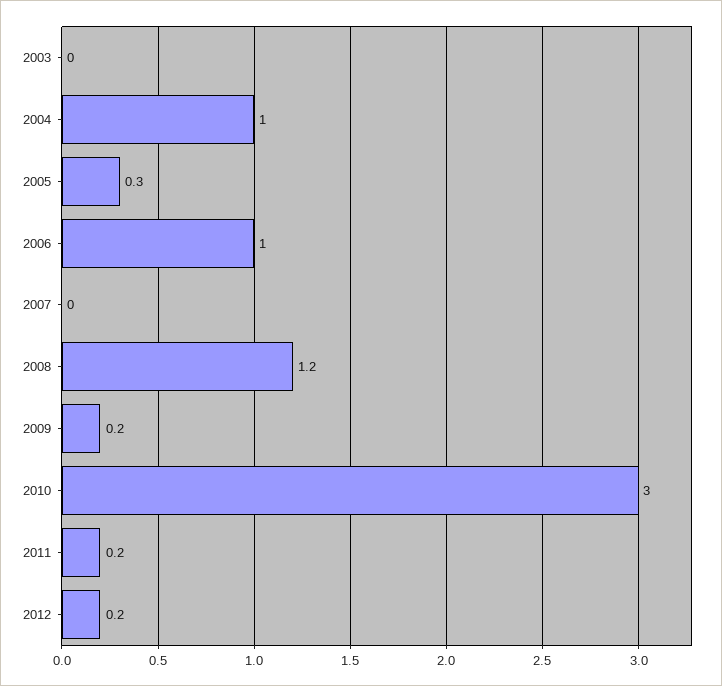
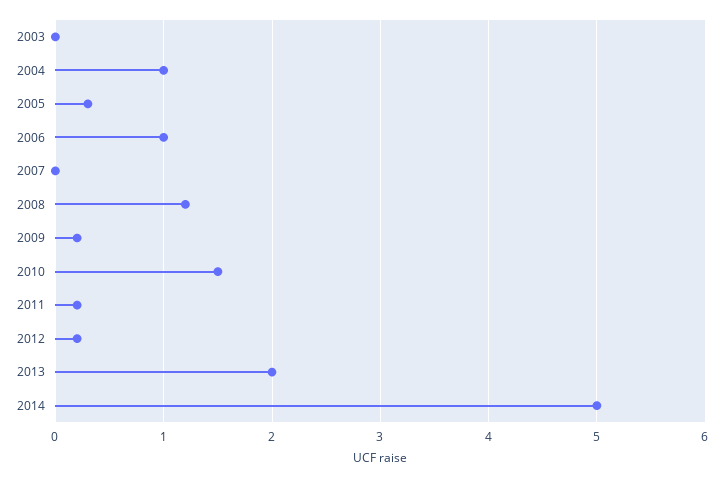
2010: 3 -> 1.5
2013: none -> 2
2014: none -> 5

